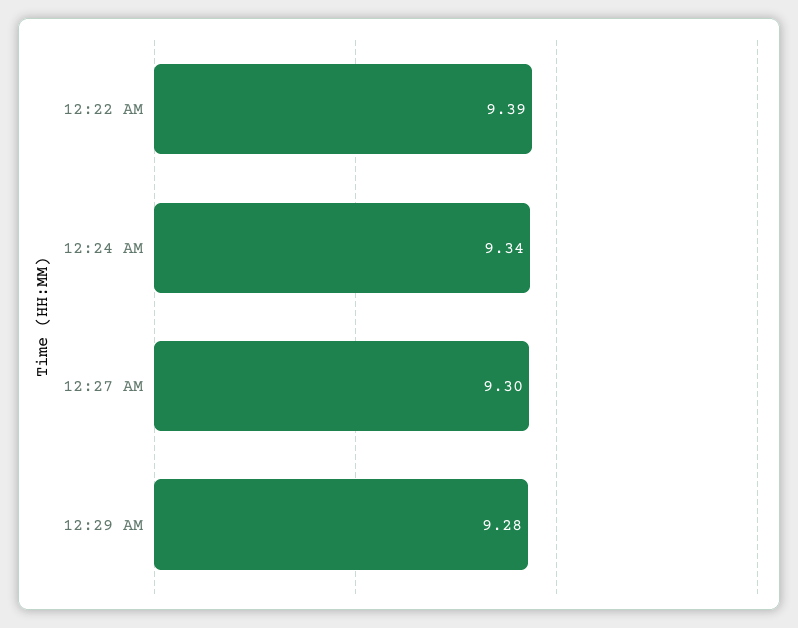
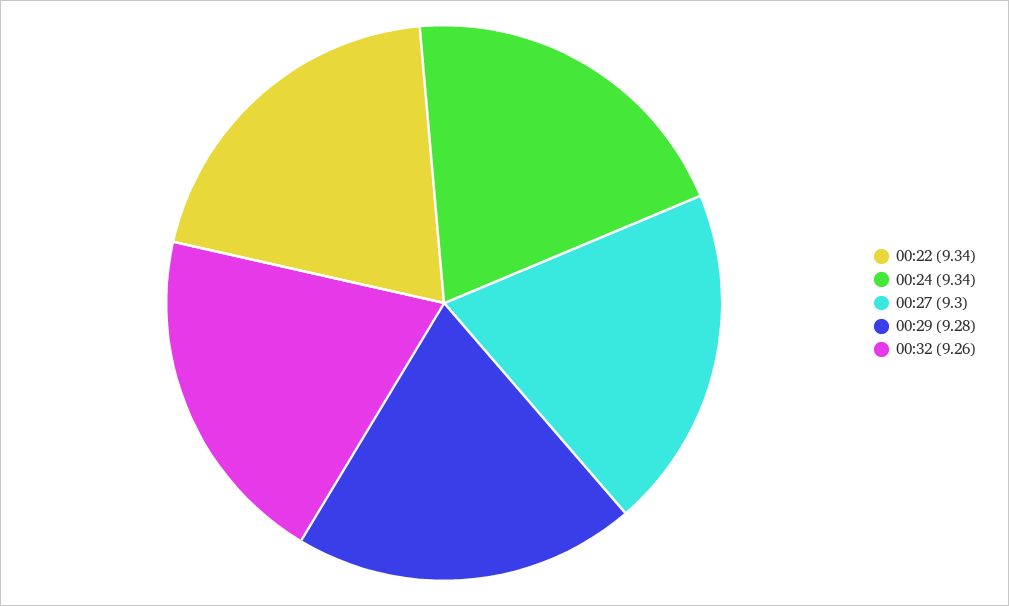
12:22 AM: 9.39 -> 9.34
00:32: none -> 9.26

